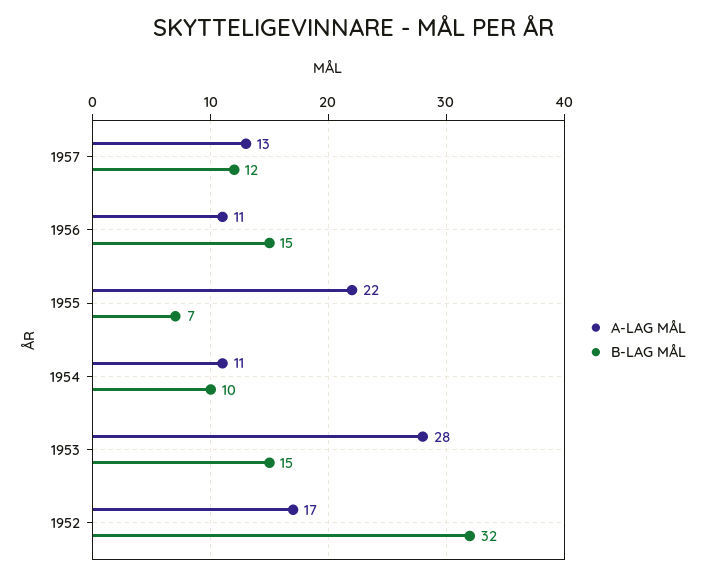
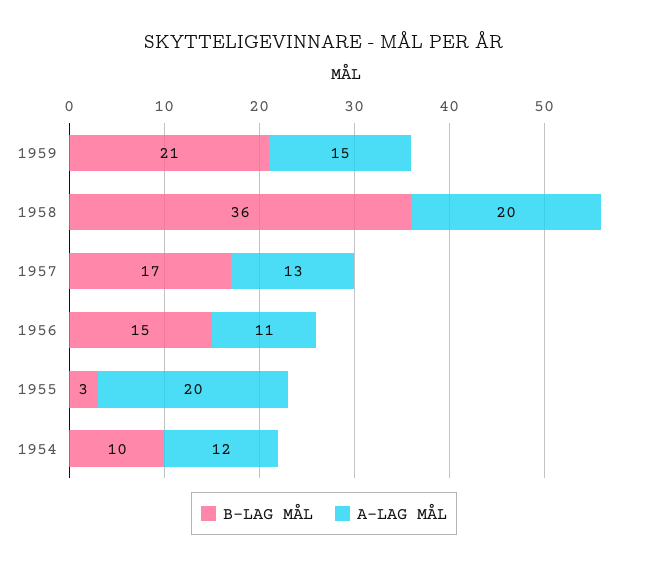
B-LAG MÅL, 1957: 12 -> 17
A-LAG MÅL, 1955: 22 -> 20
B-LAG MÅL, 1955: 7 -> 3
A-LAG MÅL, 1954: 11 -> 12
A-LAG MÅL, 1953: 28 -> none
B-LAG MÅL, 1953: 15 -> none
A-LAG MÅL, 1952: 17 -> none
B-LAG MÅL, 1952: 32 -> none
B-LAG MÅL, 1959: none -> 21
A-LAG MÅL, 1959: none -> 15
B-LAG MÅL, 1958: none -> 36
A-LAG MÅL, 1958: none -> 20

